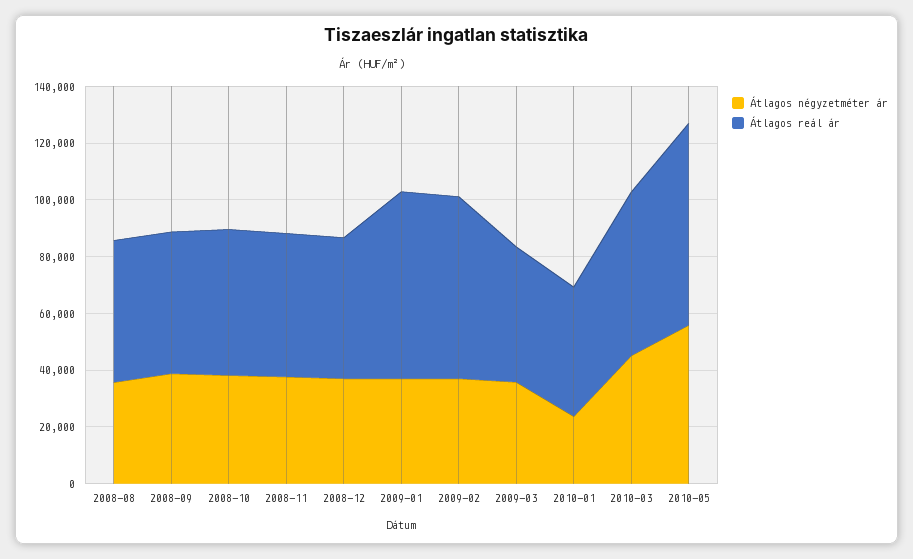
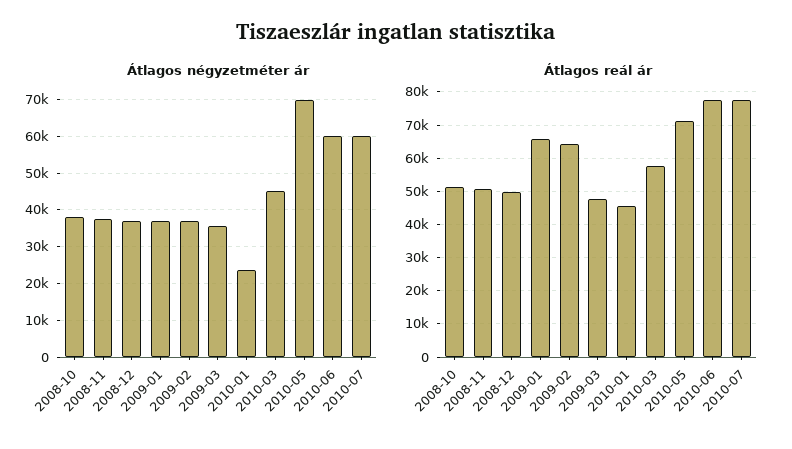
Átlagos négyzetméter ár, 2008-08: 35000 -> none
Átlagos reál ár, 2008-08: 50000 -> none
Átlagos négyzetméter ár, 2008-09: 40000 -> none
Átlagos reál ár, 2008-09: 50000 -> none
Átlagos négyzetméter ár, 2010-05: 55000 -> 70000
Átlagos négyzetméter ár, 2010-06: none -> 60000
Átlagos négyzetméter ár, 2010-07: none -> 60000
Átlagos reál ár, 2010-06: none -> 78000
Átlagos reál ár, 2010-07: none -> 78000

